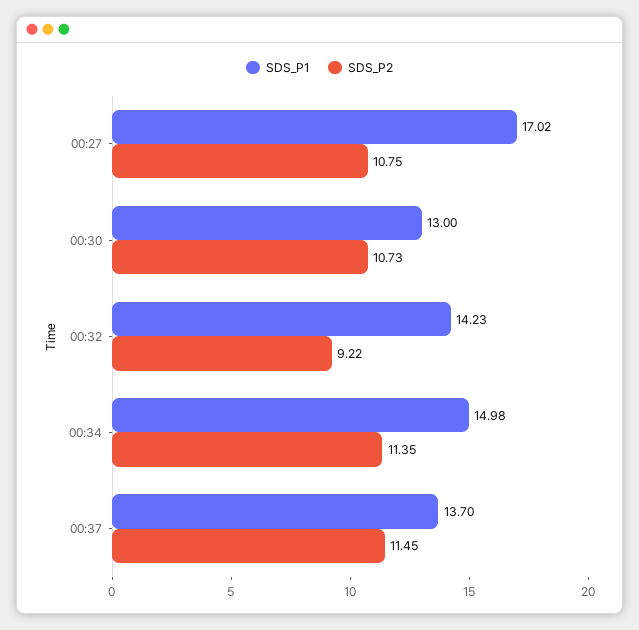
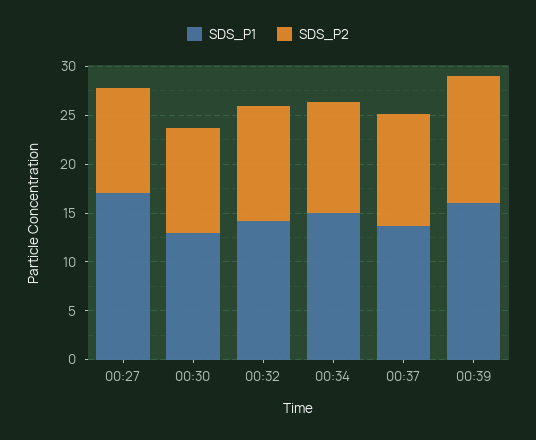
SDS_P2, 00:32: 9.22 -> 12
SDS_P1, 00:39: none -> 16
SDS_P2, 00:39: none -> 13

